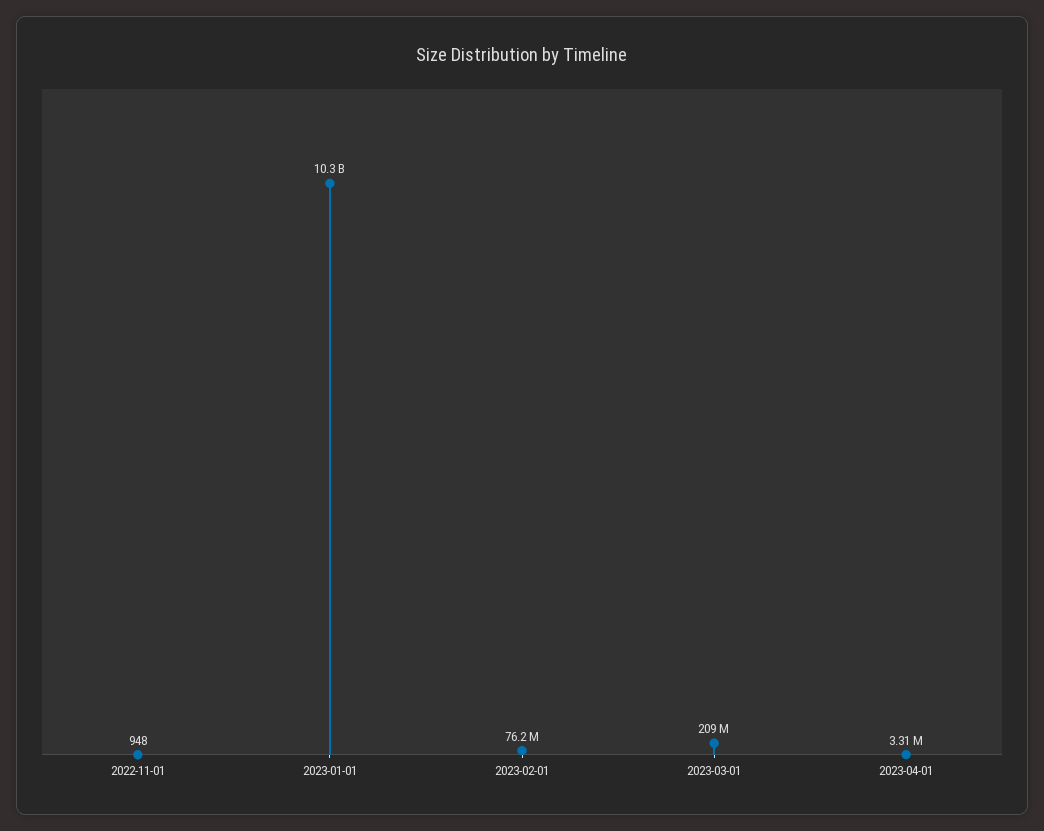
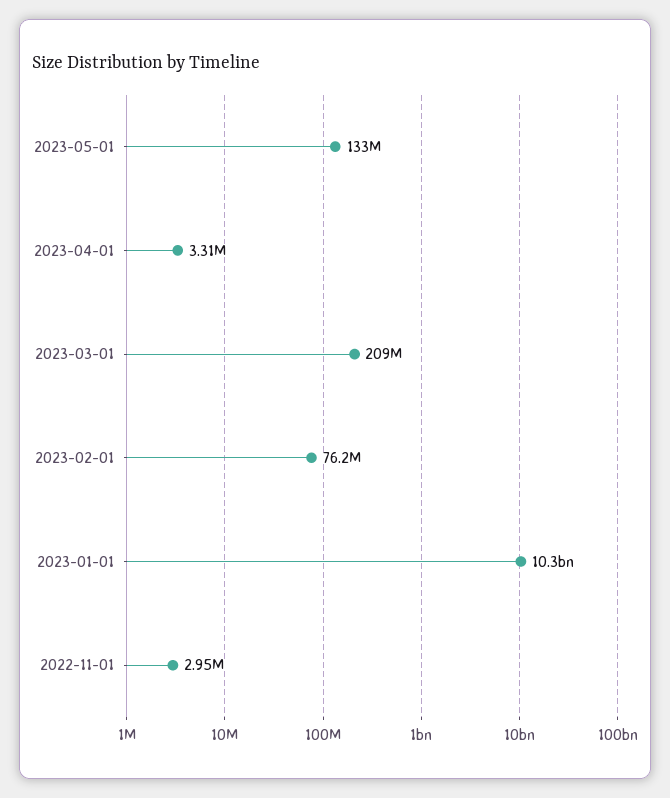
2022-11-01: 948 -> 2950000
2023-05-01: none -> 133000000

